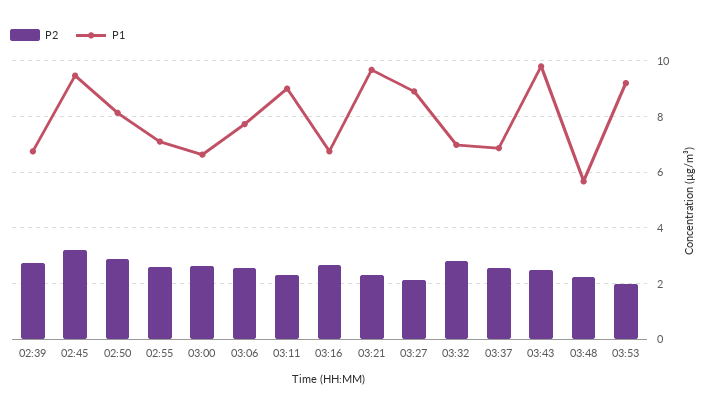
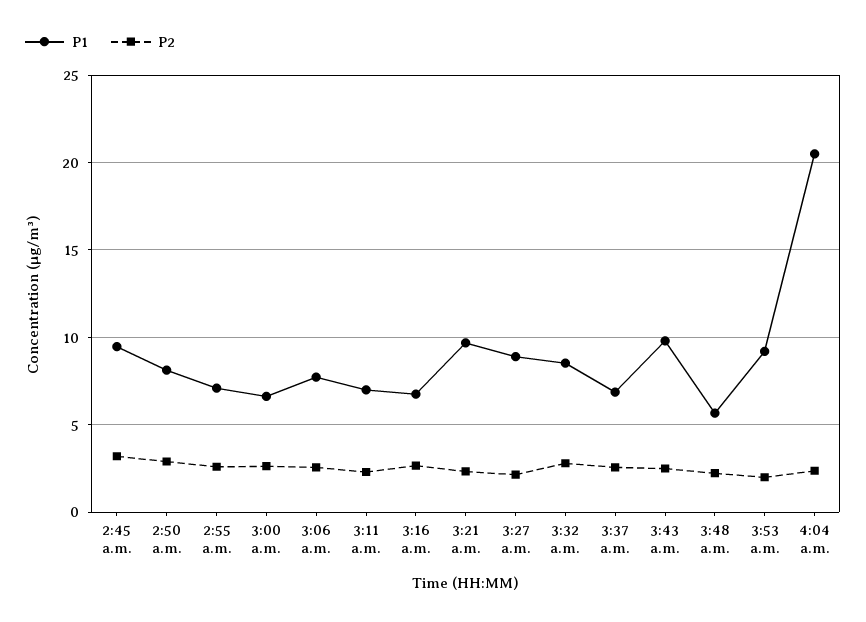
P2, 02:39: 2.75 -> none
P1, 02:39: 6.75 -> none
P1, 03:11: 9 -> 7
P1, 03:32: 7 -> 8.5
P1, 4:04 a.m.: none -> 20.5
P2, 4:04 a.m.: none -> 2.5

